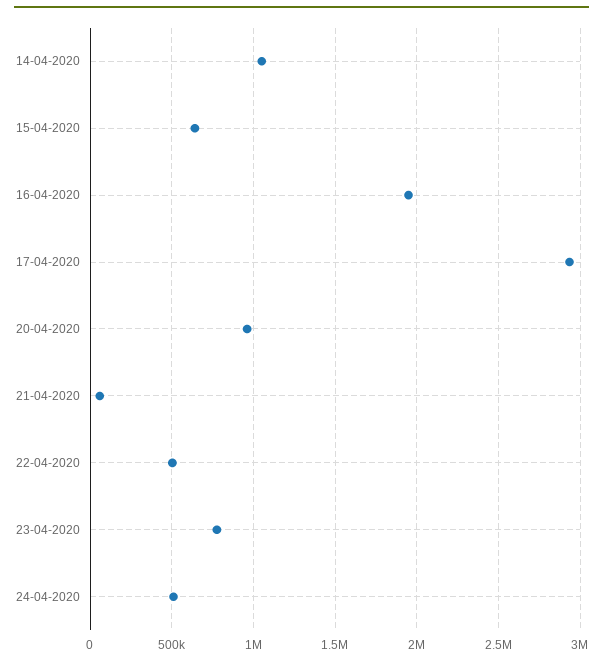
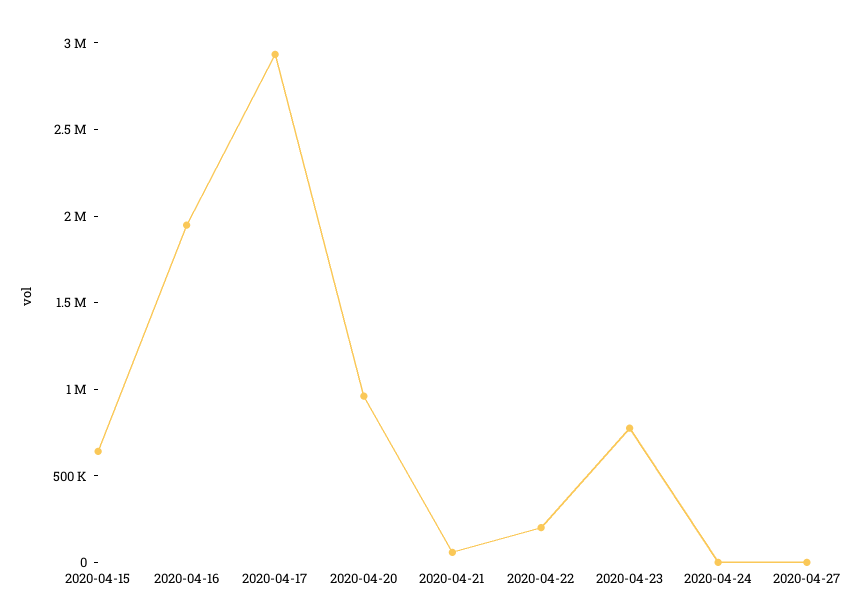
14-04-2020: 1050000 -> none
22-04-2020: 500000 -> 200000
24-04-2020: 500000 -> 0
2020-04-27: none -> 0

